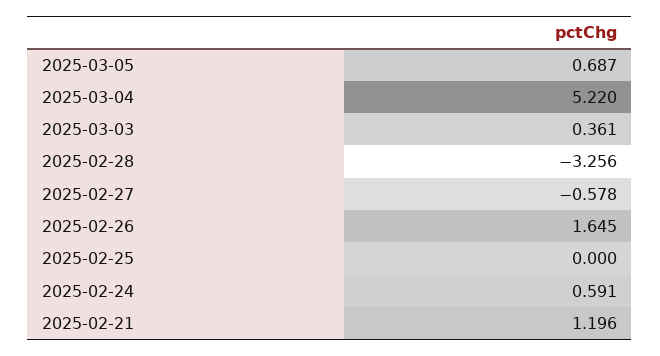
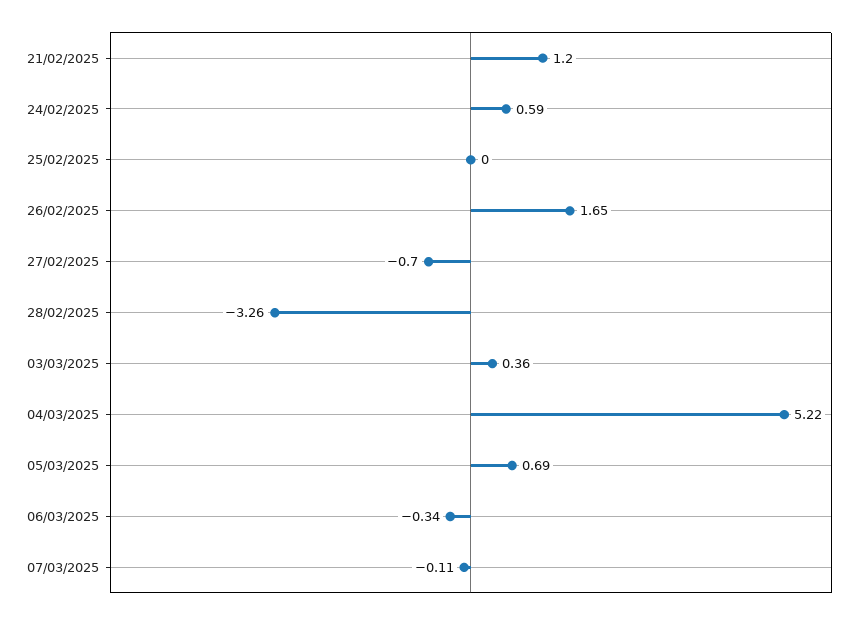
2025-02-27: -0.578 -> -0.7
06/03/2025: none -> -0.34
07/03/2025: none -> -0.11

